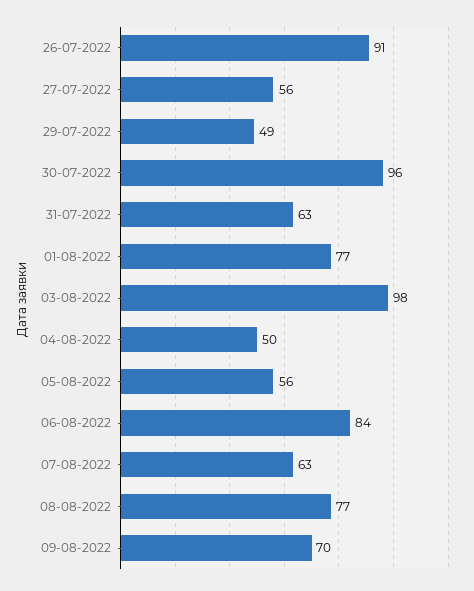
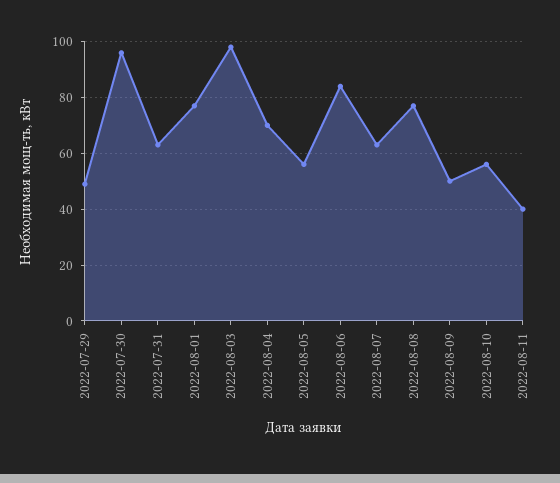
26-07-2022: 91 -> none
27-07-2022: 56 -> none
04-08-2022: 50 -> 70
09-08-2022: 70 -> 50
2022-08-10: none -> 55
2022-08-11: none -> 40

